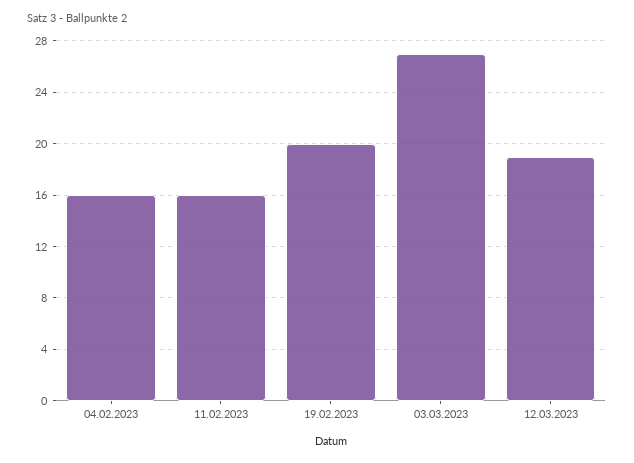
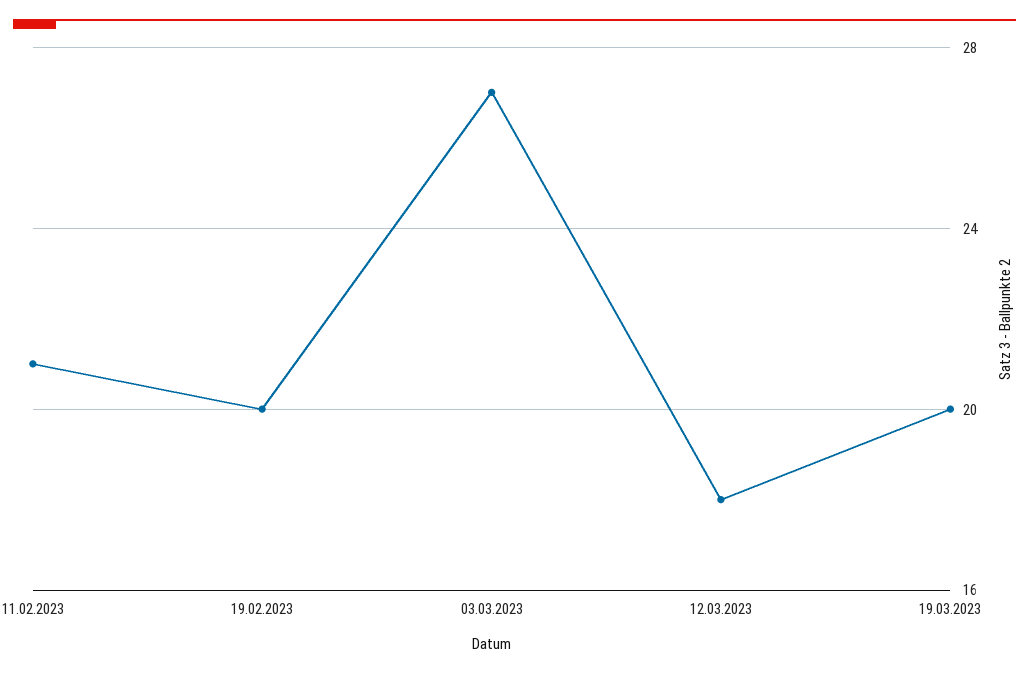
04.02.2023: 16 -> none
11.02.2023: 16 -> 21
12.03.2023: 19 -> 18
19.03.2023: none -> 20

